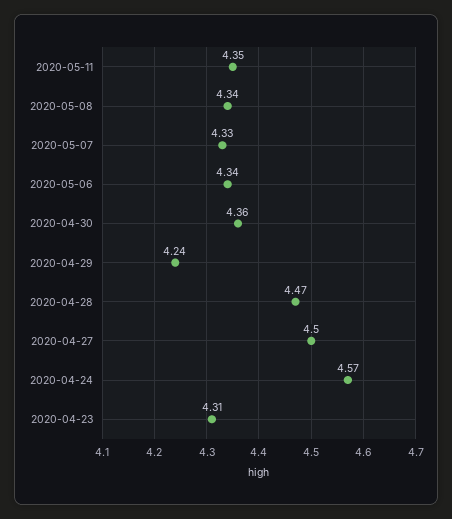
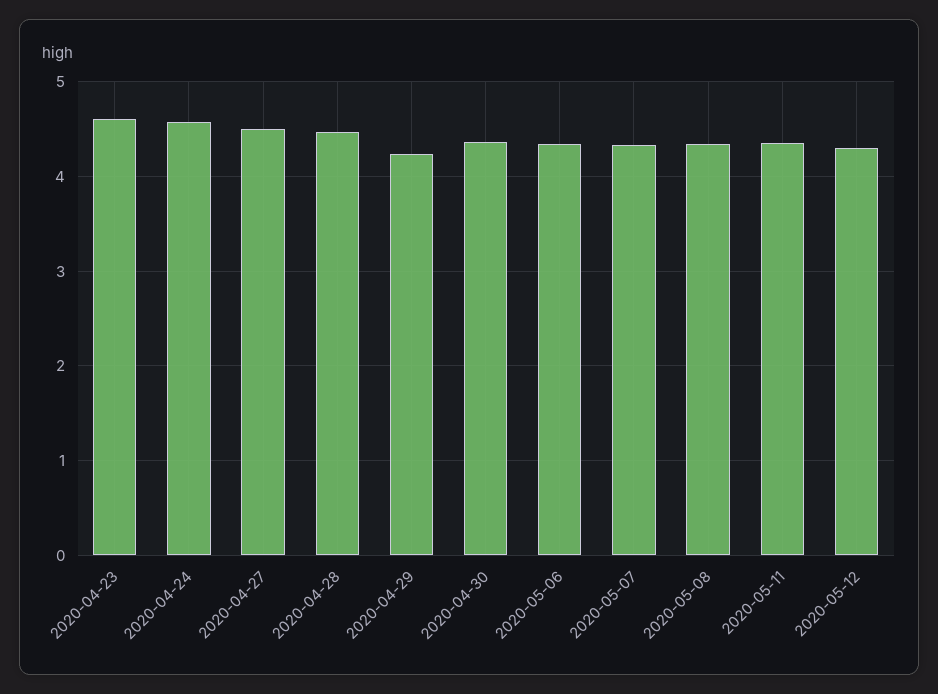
2020-04-23: 4.31 -> 4.6
2020-05-12: none -> 4.3

